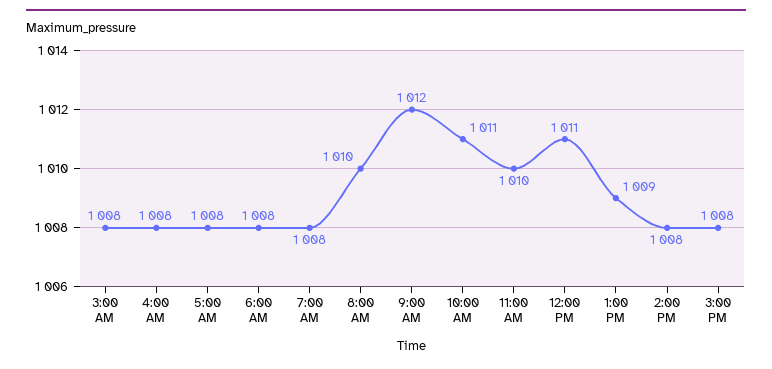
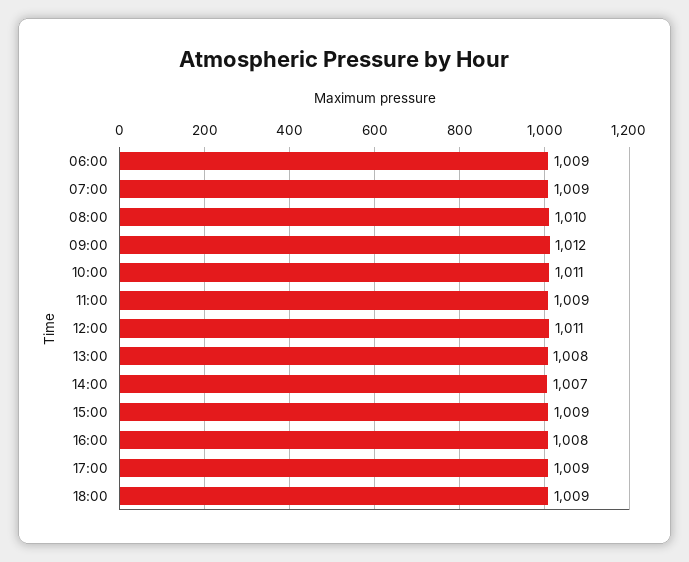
3:00 AM: 1008 -> none
4:00 AM: 1008 -> none
5:00 AM: 1008 -> none
6:00 AM: 1008 -> 1009
7:00 AM: 1008 -> 1009
11:00 AM: 1010 -> 1009
1:00 PM: 1009 -> 1008
2:00 PM: 1008 -> 1007
3:00 PM: 1008 -> 1009
16:00: none -> 1008
17:00: none -> 1009
18:00: none -> 1009

